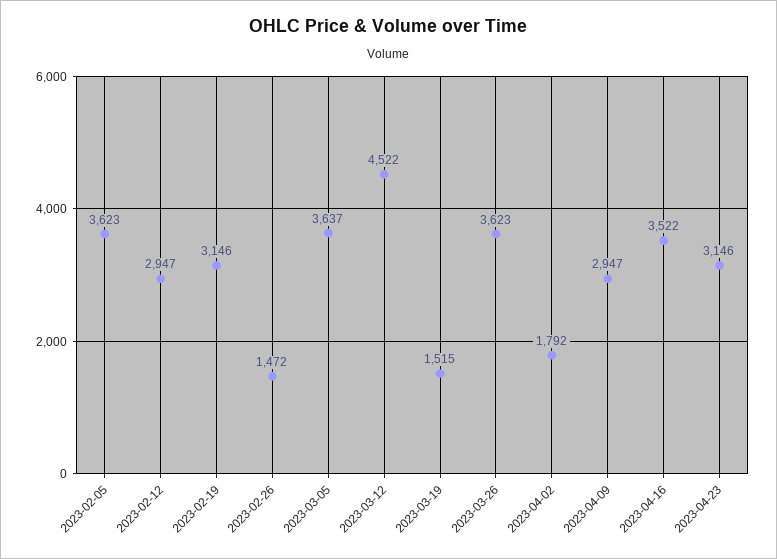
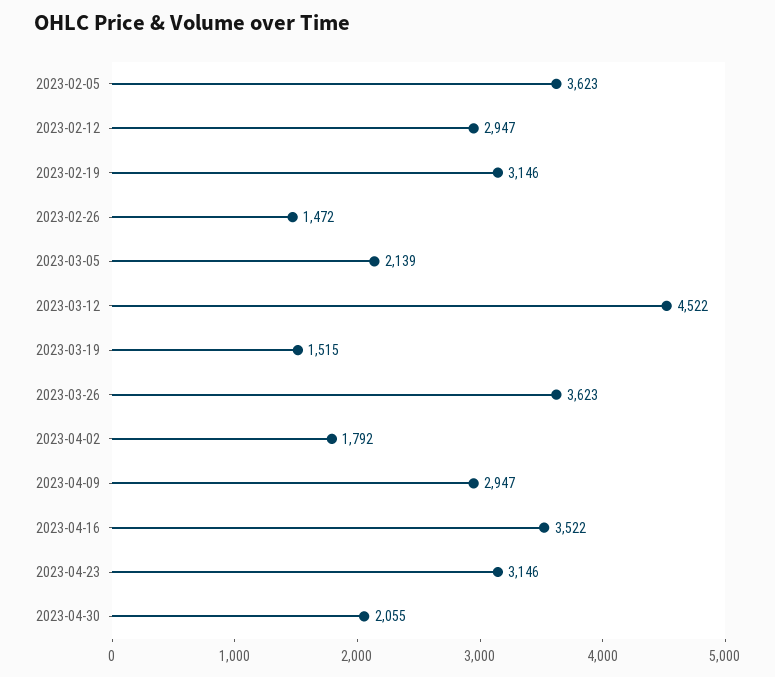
2023-03-05: 3637 -> 2139
2023-04-30: none -> 2055

